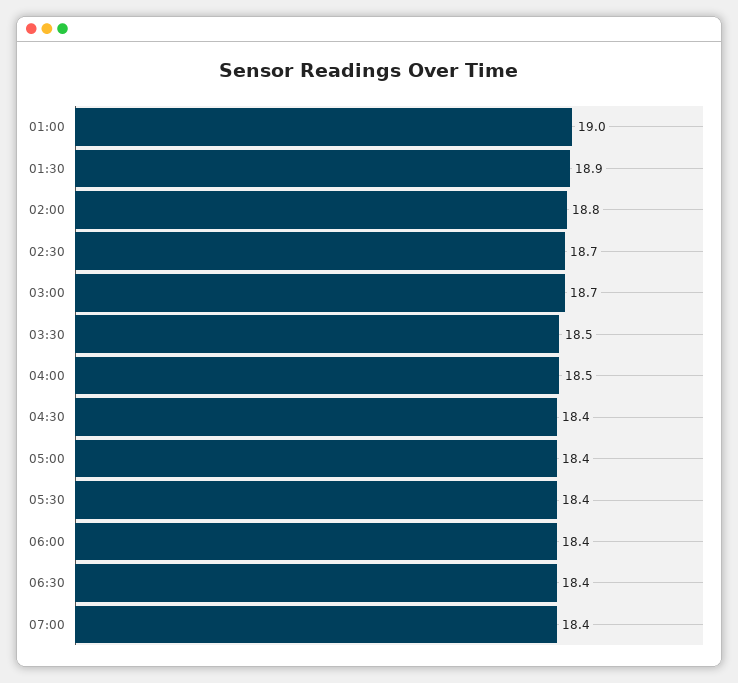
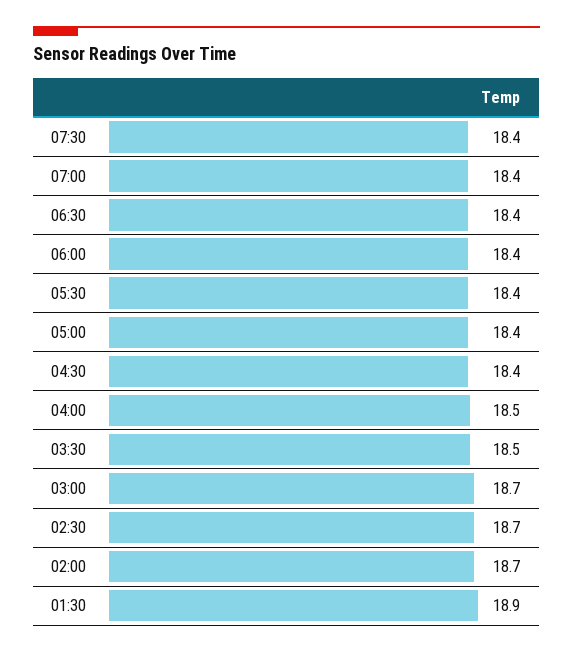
01:00: 19 -> none
02:00: 18.8 -> 18.7
07:30: none -> 18.4

